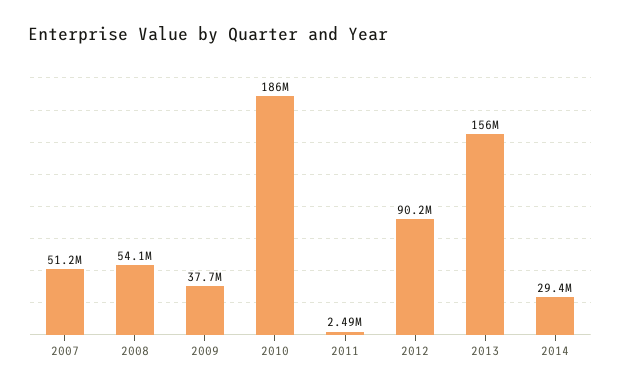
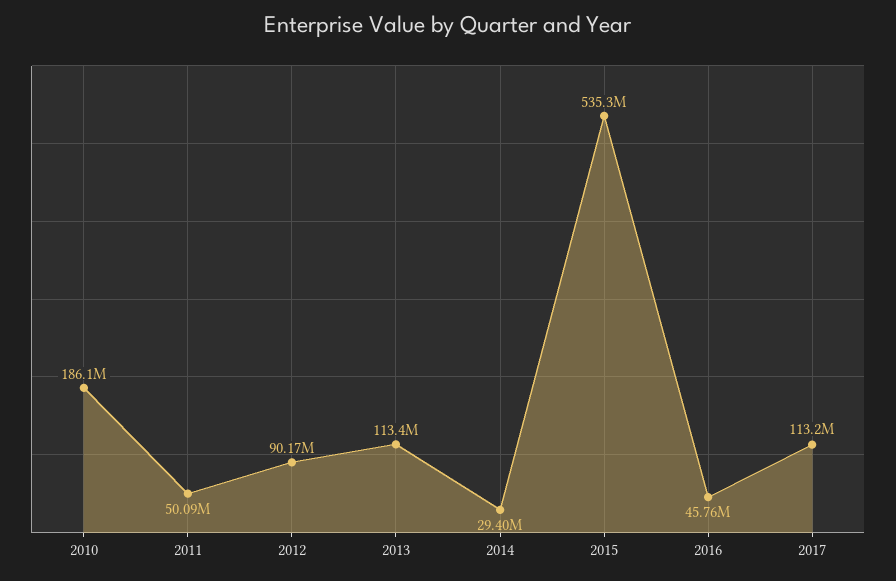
2007: 51200000 -> none
2008: 54100000 -> none
2009: 37700000 -> none
2011: 2490000 -> 50090000
2013: 156000000 -> 113400000
2015: none -> 535300000
2016: none -> 45760000
2017: none -> 113200000

